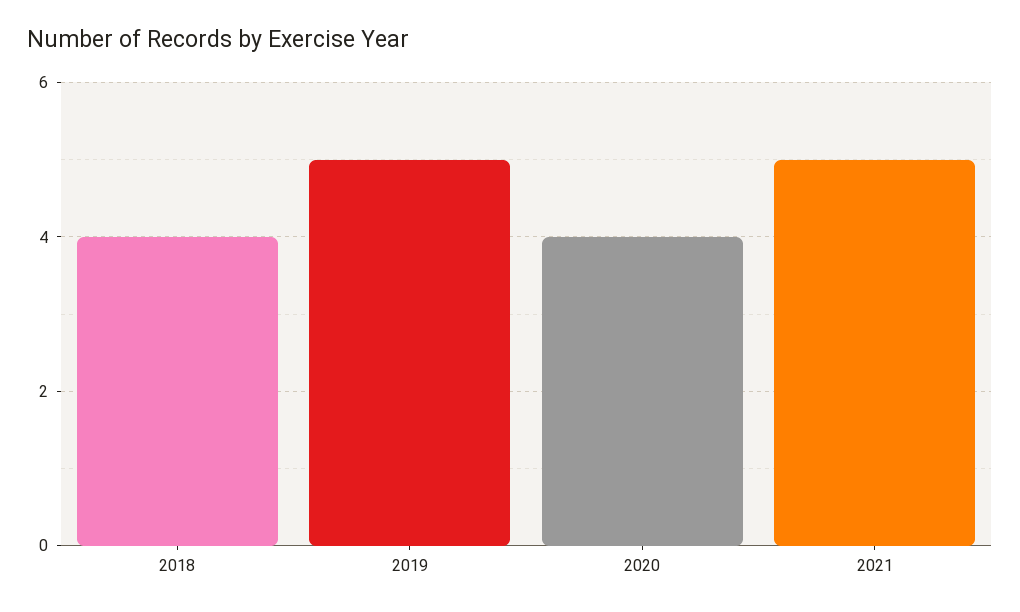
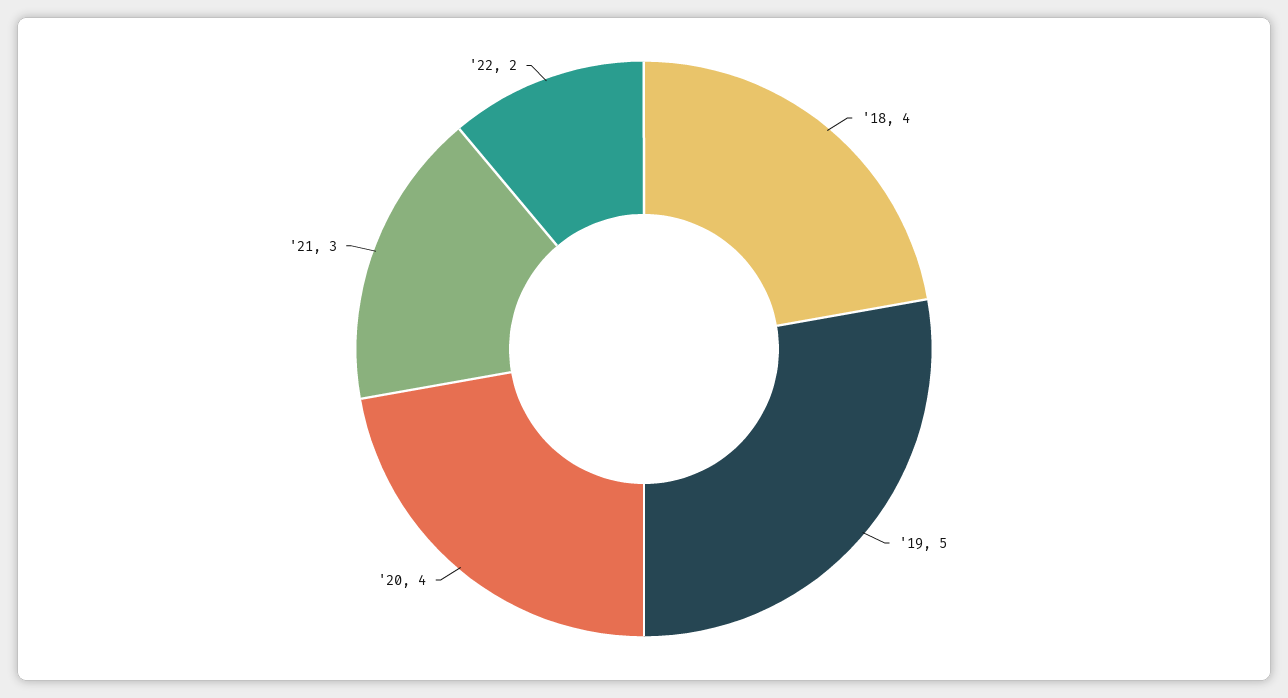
2021: 5 -> 3
'22: none -> 2

